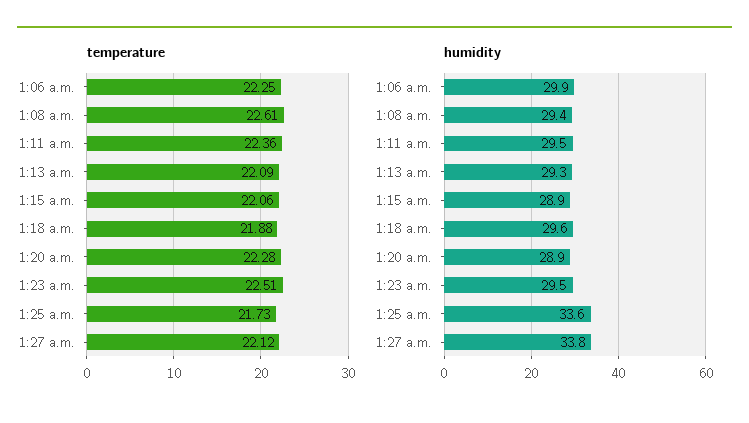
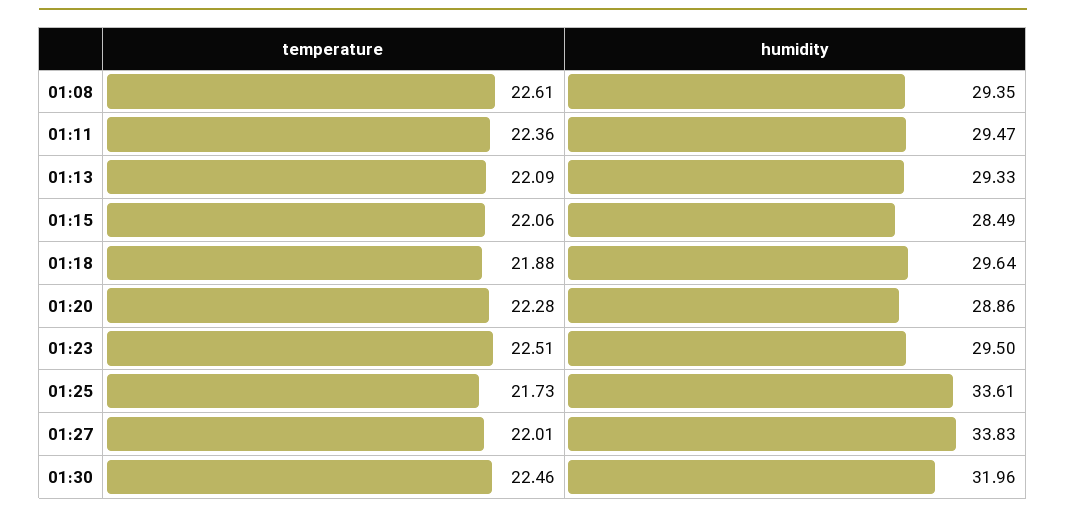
temperature, 1:06 a.m.: 22.25 -> none
temperature, 1:27 a.m.: 22.12 -> 22.01
humidity, 1:06 a.m.: 29.9 -> none
humidity, 1:15 a.m.: 28.9 -> 28.49
temperature, 01:30: none -> 22.46
humidity, 01:30: none -> 31.96

